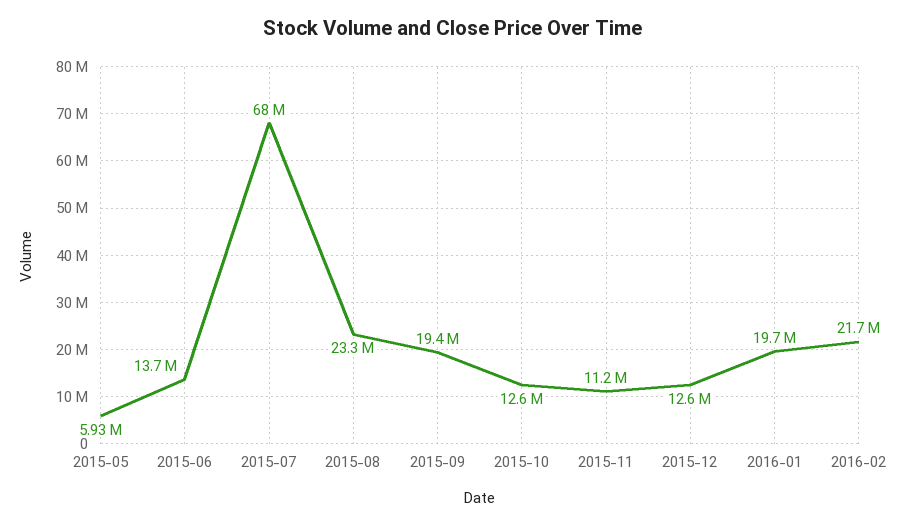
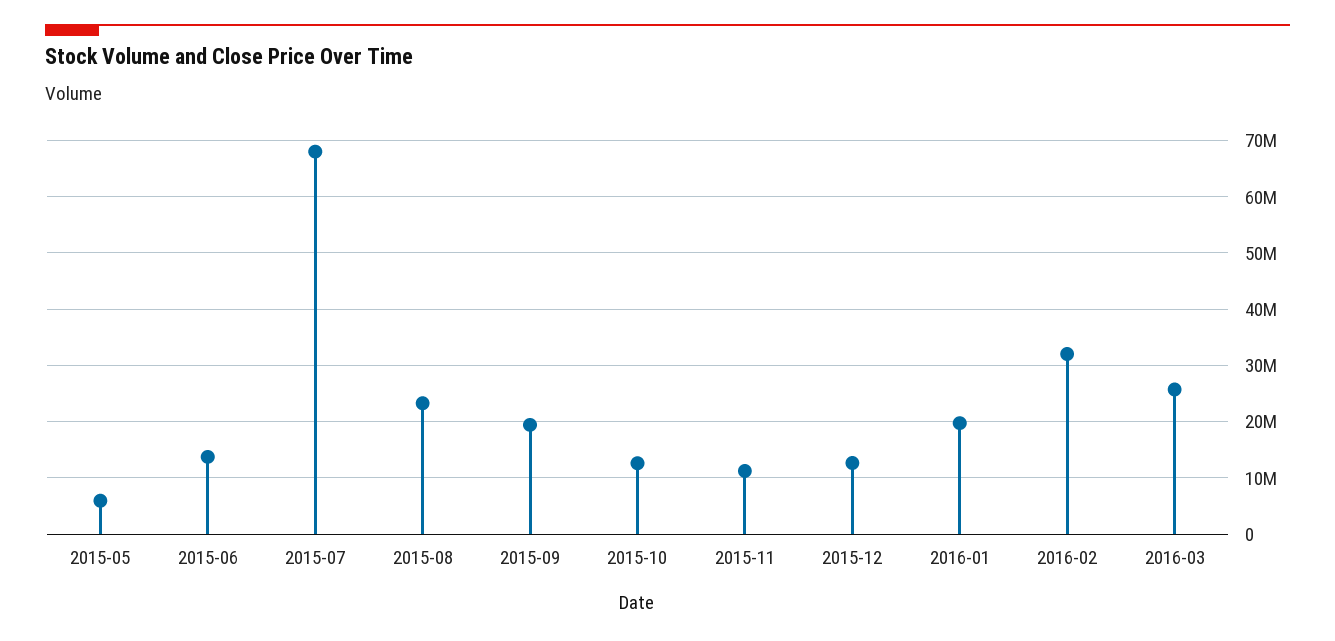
2016-02: 21700000 -> 32000000
2016-03: none -> 26000000

